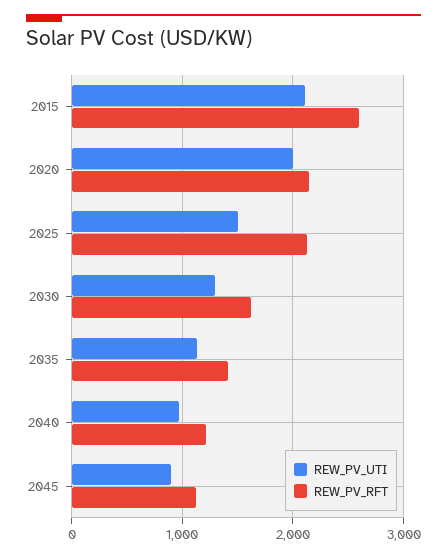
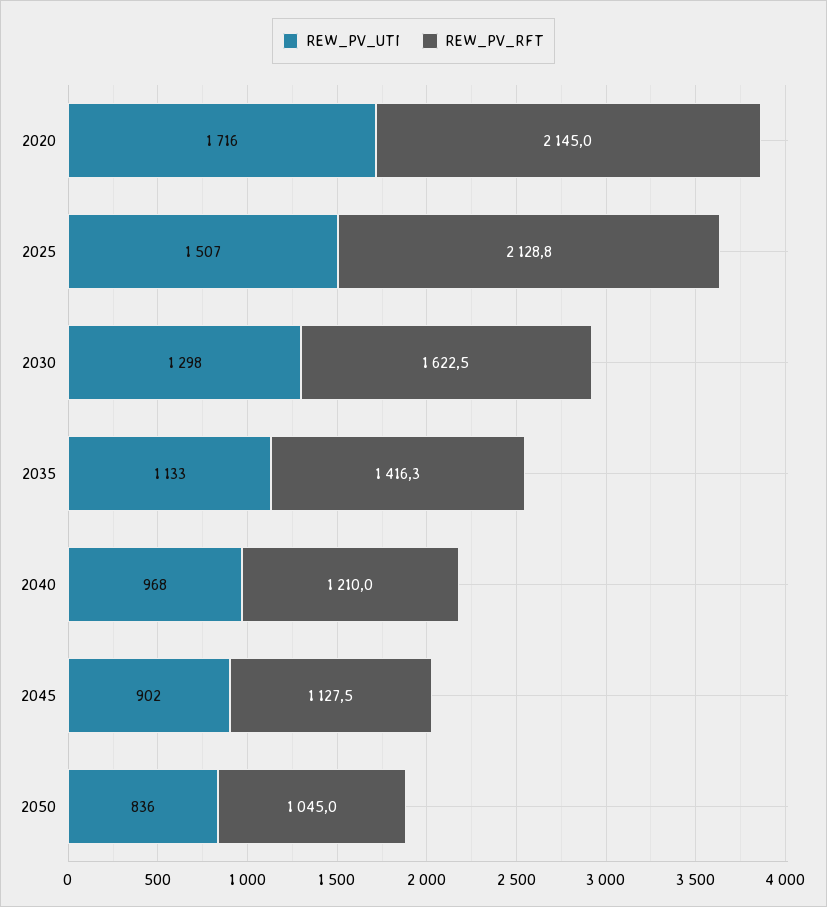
REW_PV_UTI, 2015: 2100 -> none
REW_PV_RFT, 2015: 2600 -> none
REW_PV_UTI, 2020: 2000 -> 1716
REW_PV_UTI, 2050: none -> 836
REW_PV_RFT, 2050: none -> 1045

